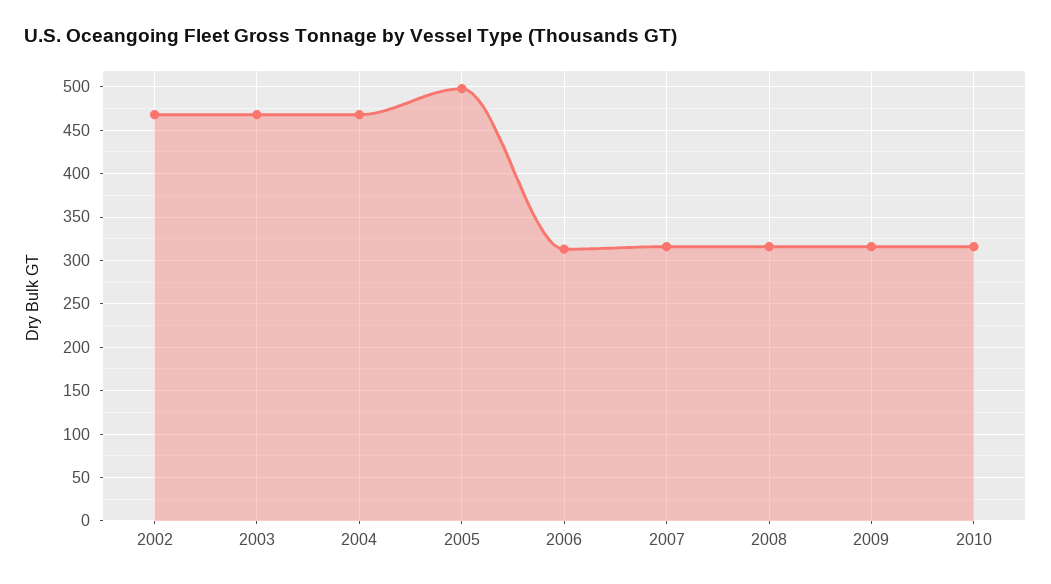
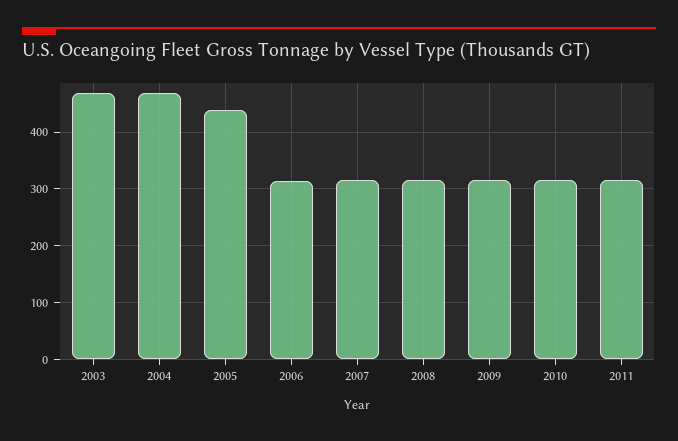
2002: 470 -> none
2005: 500 -> 440
2011: none -> 320

